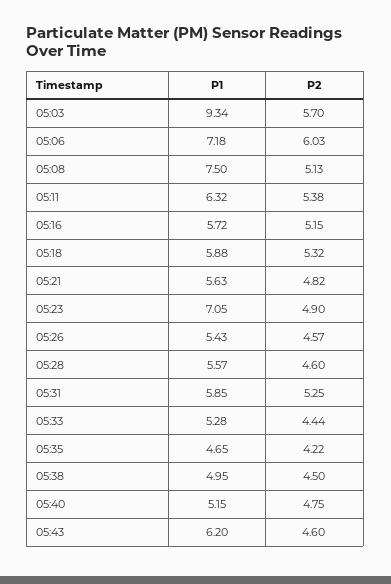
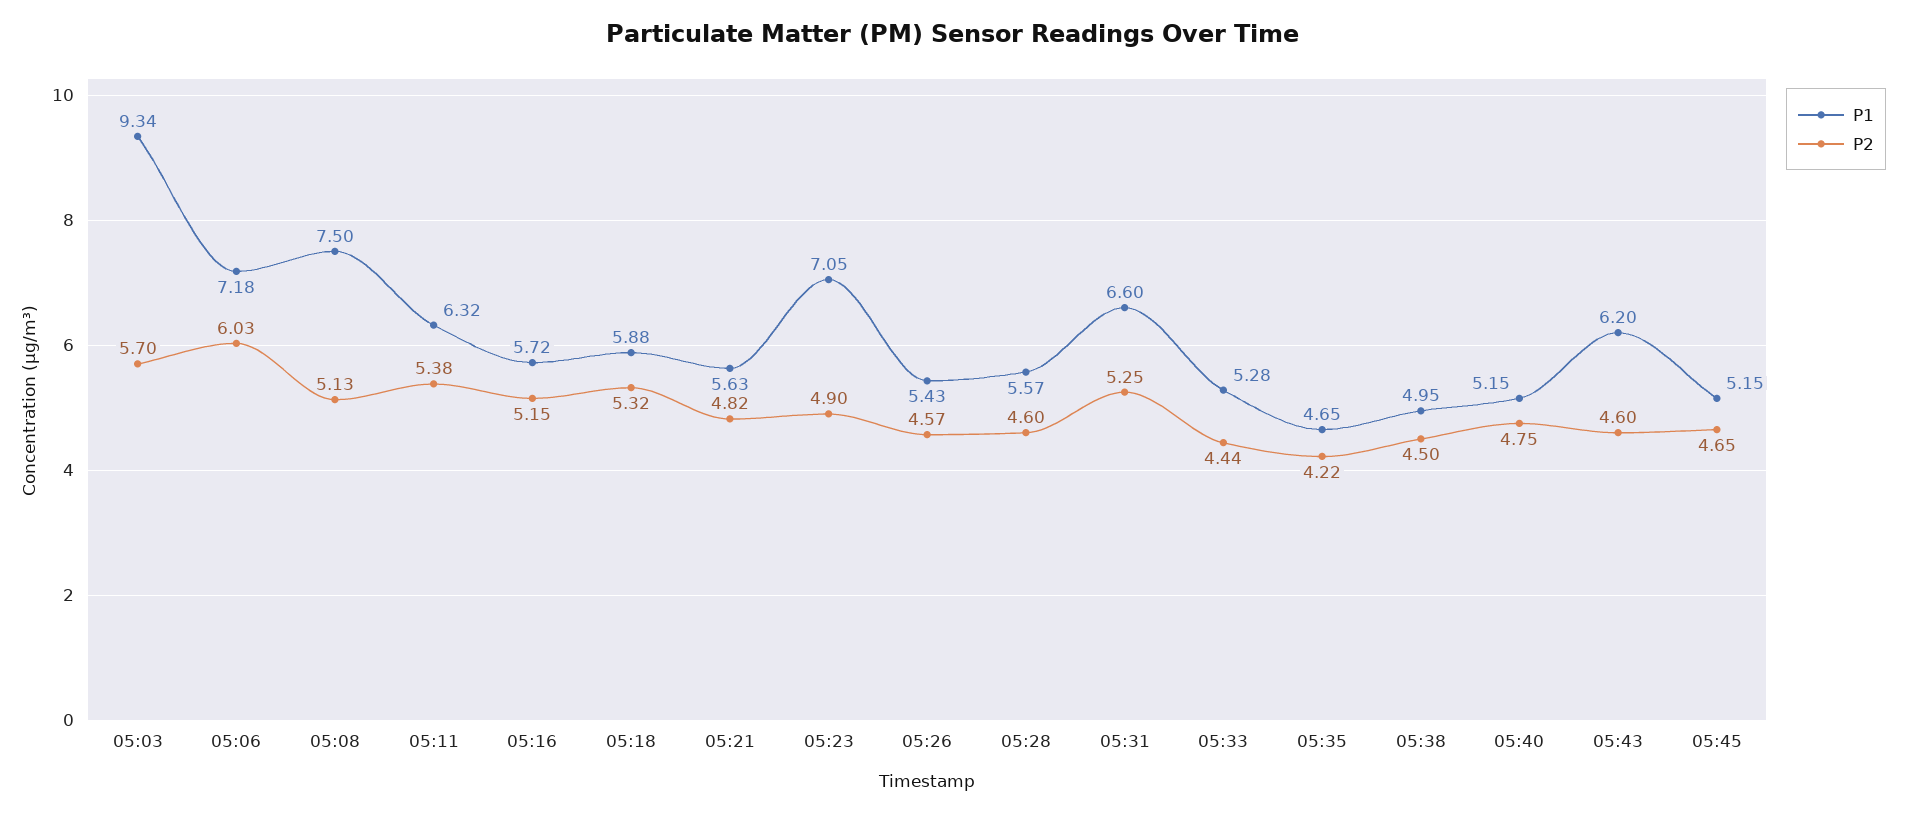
P1, 05:31: 5.85 -> 6.6
P1, 05:45: none -> 5.15
P2, 05:45: none -> 4.65

